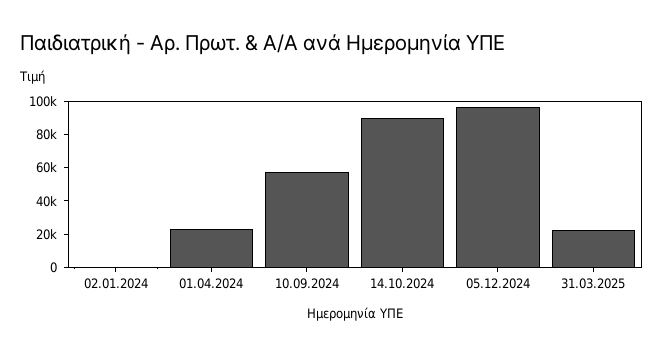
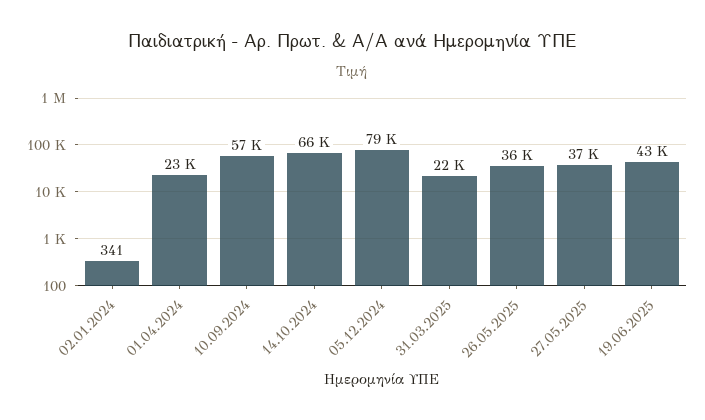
14.10.2024: 90000 -> 66000
05.12.2024: 95000 -> 79000
26.05.2025: none -> 36000
27.05.2025: none -> 37000
19.06.2025: none -> 43000

